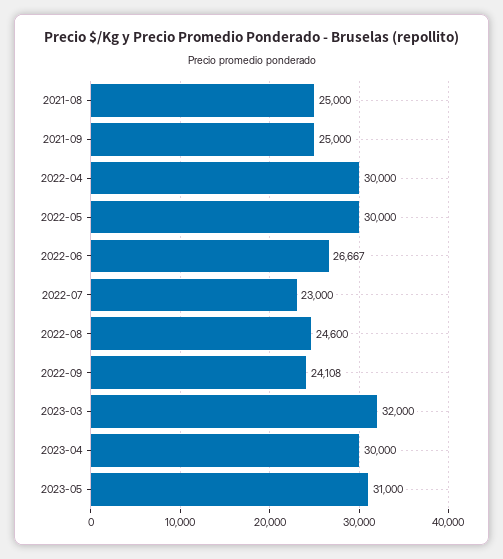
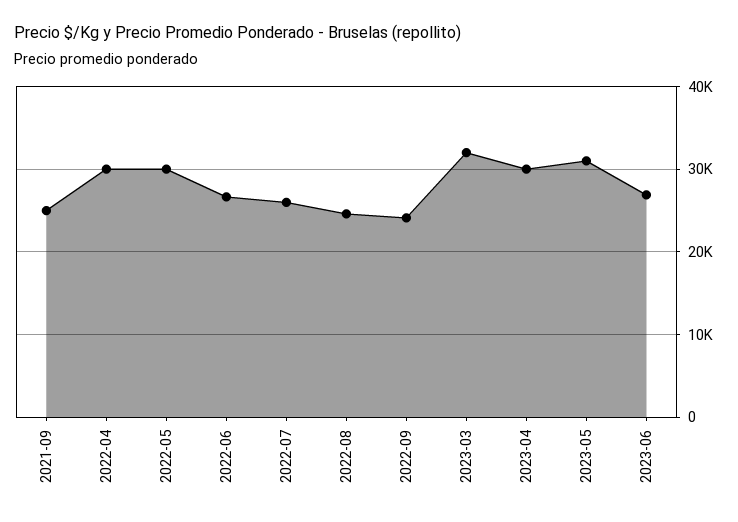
2021-08: 25000 -> none
2022-07: 23000 -> 26000
2023-06: none -> 27000

